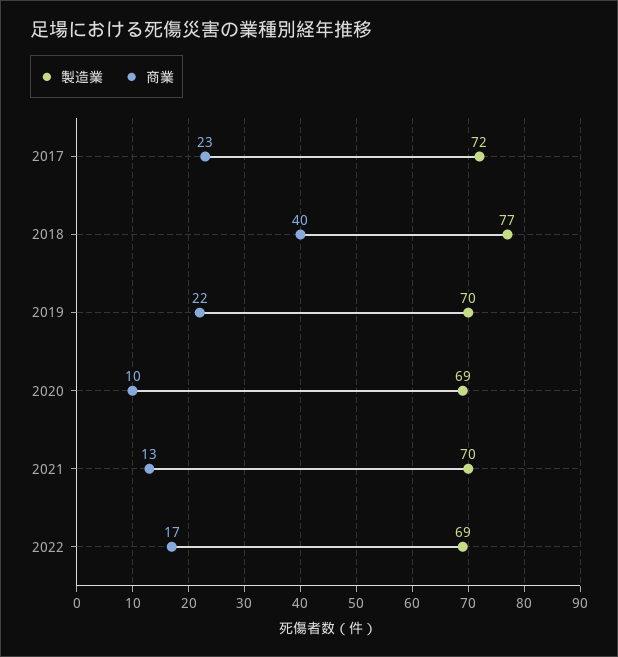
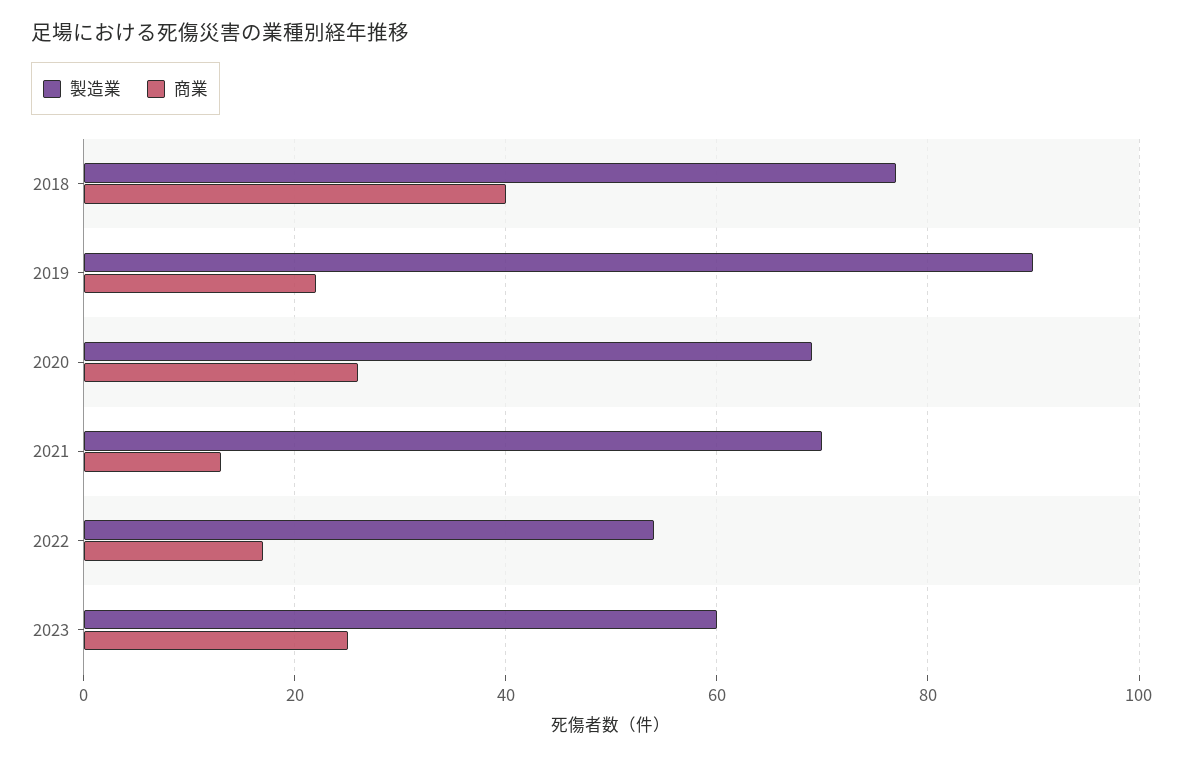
製造業, 2017: 72 -> none
商業, 2017: 23 -> none
製造業, 2019: 70 -> 90
商業, 2020: 10 -> 25
製造業, 2022: 69 -> 55
製造業, 2023: none -> 60
商業, 2023: none -> 25

